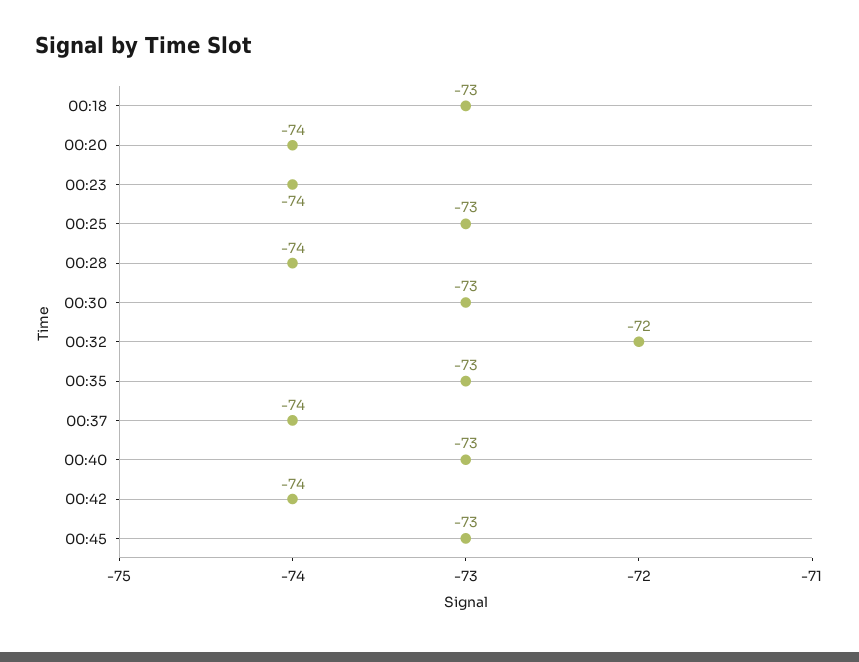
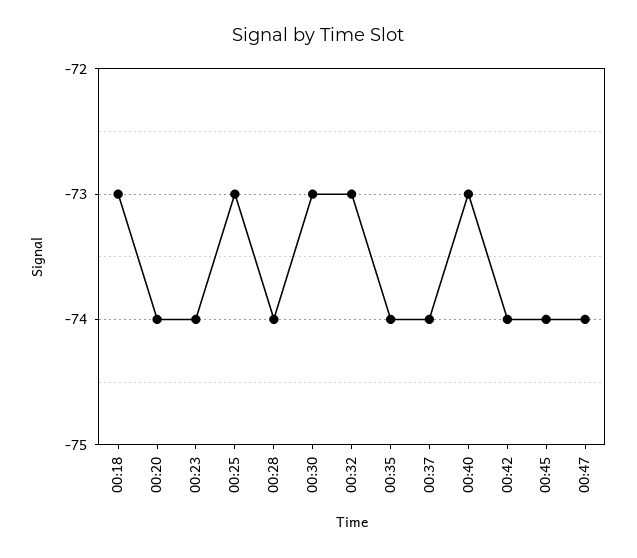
00:32: -72 -> -73
00:35: -73 -> -74
00:45: -73 -> -74
00:47: none -> -74

